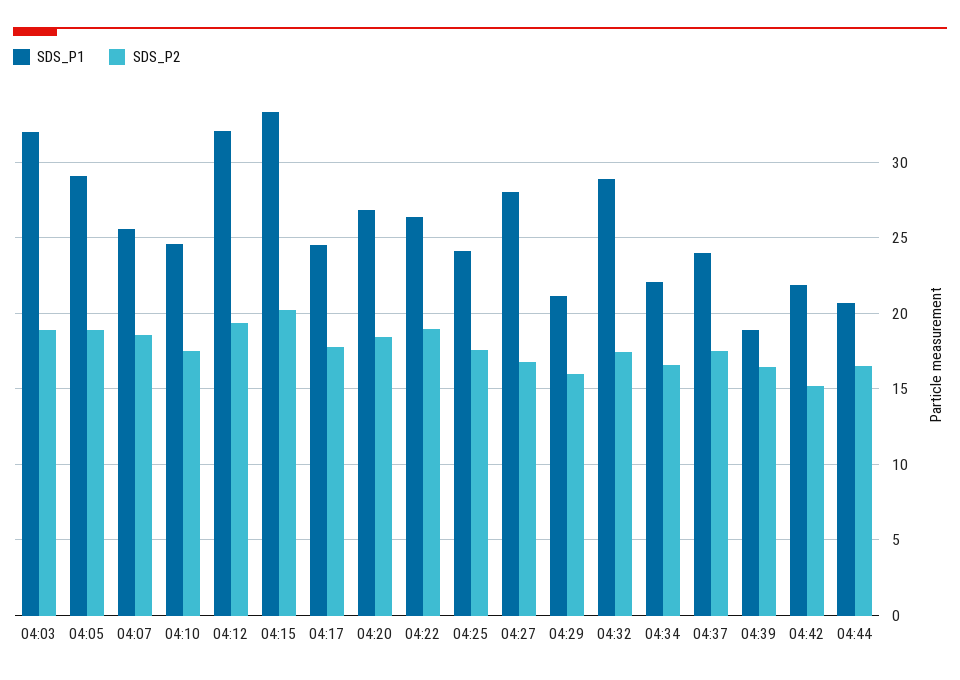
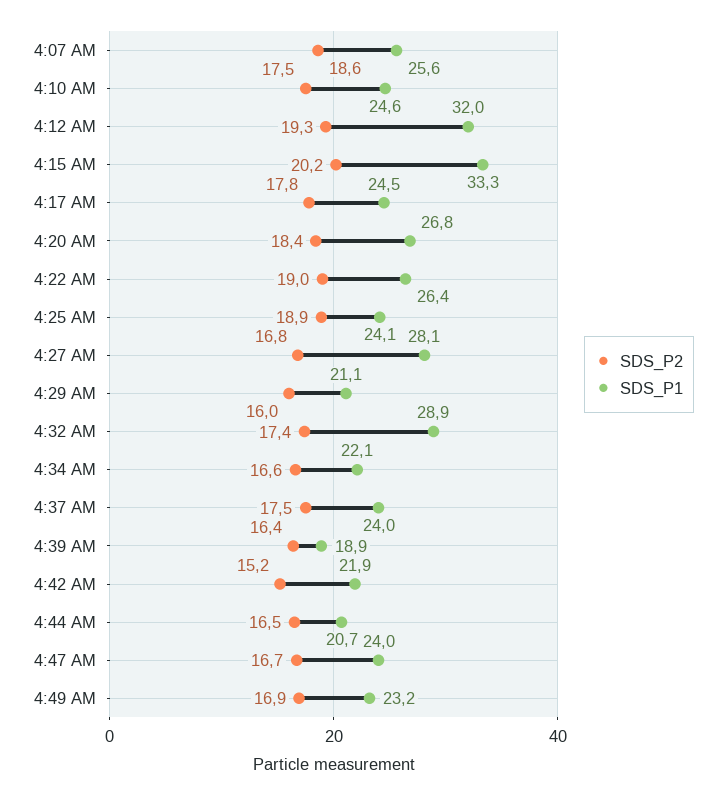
SDS_P1, 04:03: 32 -> none
SDS_P2, 04:03: 19 -> none
SDS_P1, 04:05: 29 -> none
SDS_P2, 04:05: 19 -> none
SDS_P2, 04:25: 17.5 -> 18.9
SDS_P2, 4:47 AM: none -> 16.7
SDS_P1, 4:47 AM: none -> 24
SDS_P2, 4:49 AM: none -> 16.9
SDS_P1, 4:49 AM: none -> 23.2

